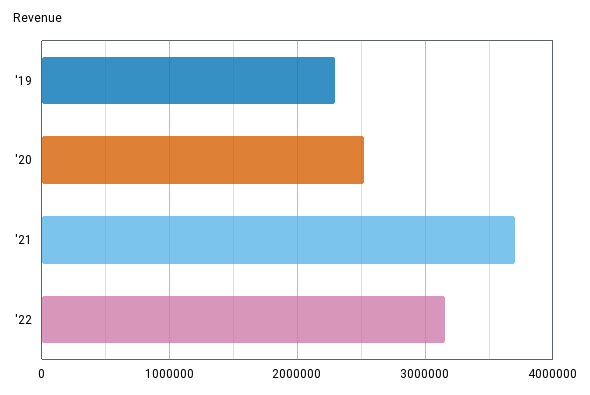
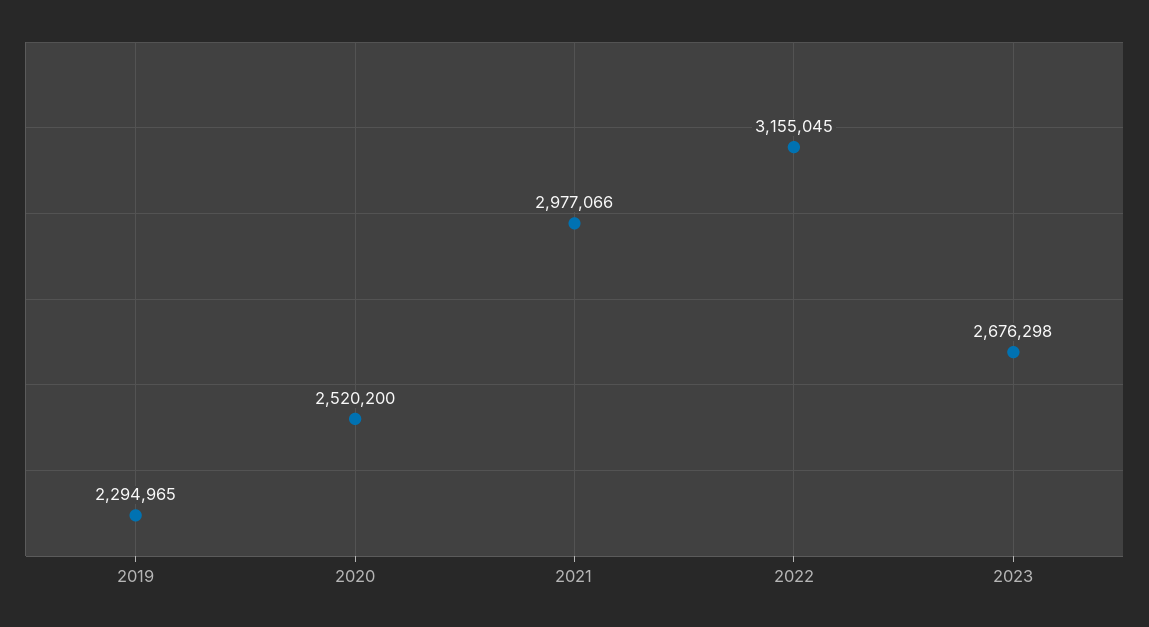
'21: 3700000 -> 2977066
2023: none -> 2676298

